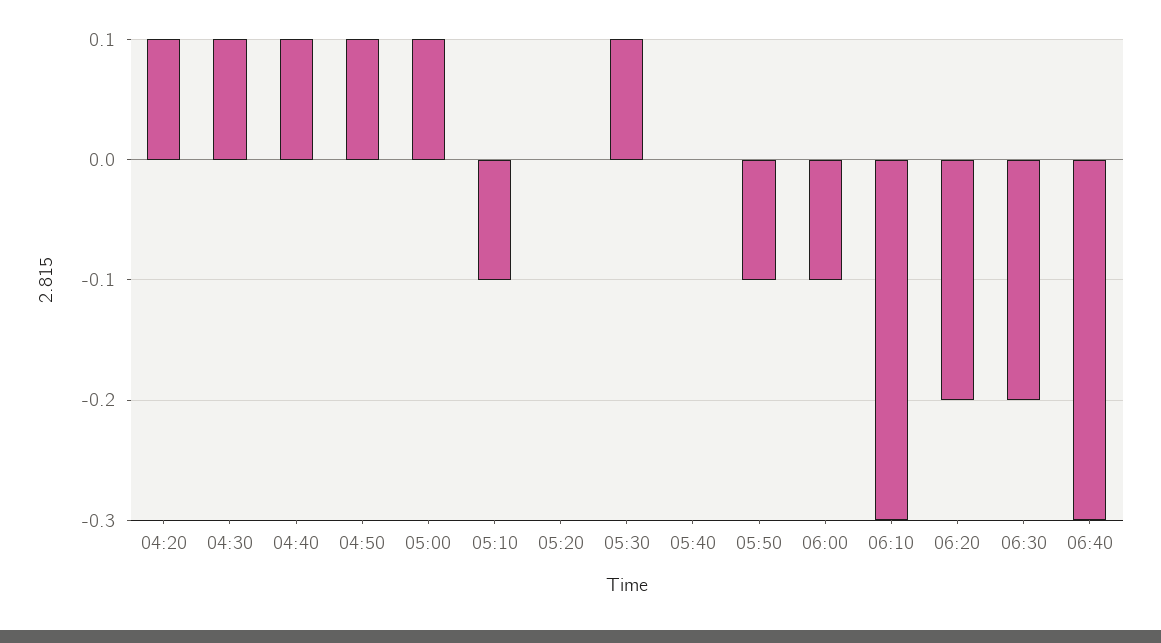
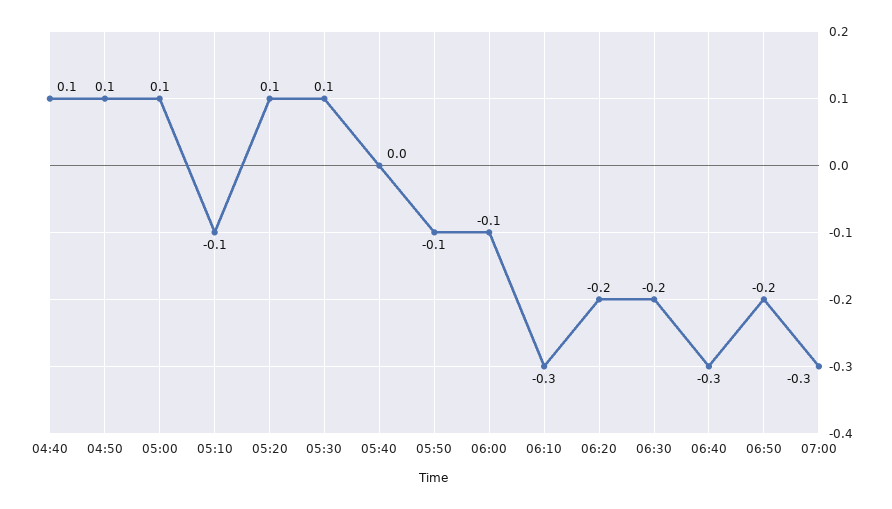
04:20: 0.1 -> none
04:30: 0.1 -> none
05:20: 0 -> 0.1
06:50: none -> -0.2
07:00: none -> -0.3

